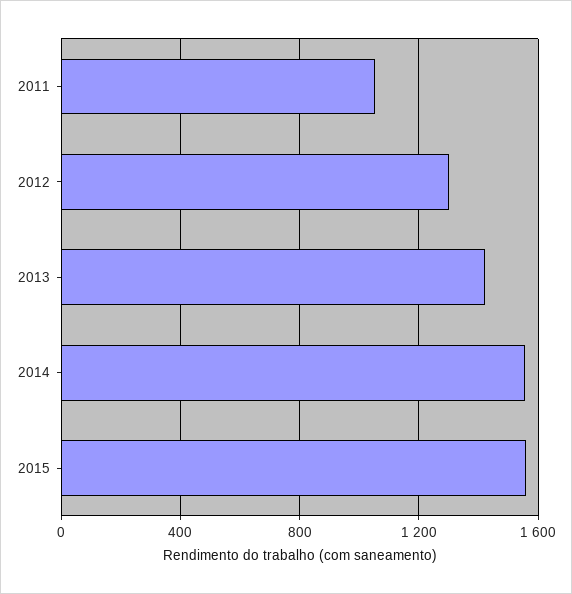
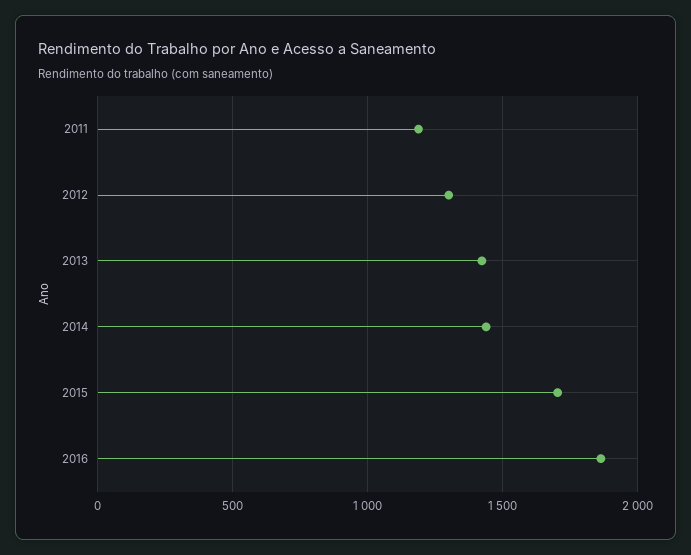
2011: 1050 -> 1200
2014: 1550 -> 1450
2015: 1550 -> 1700
2016: none -> 1850

